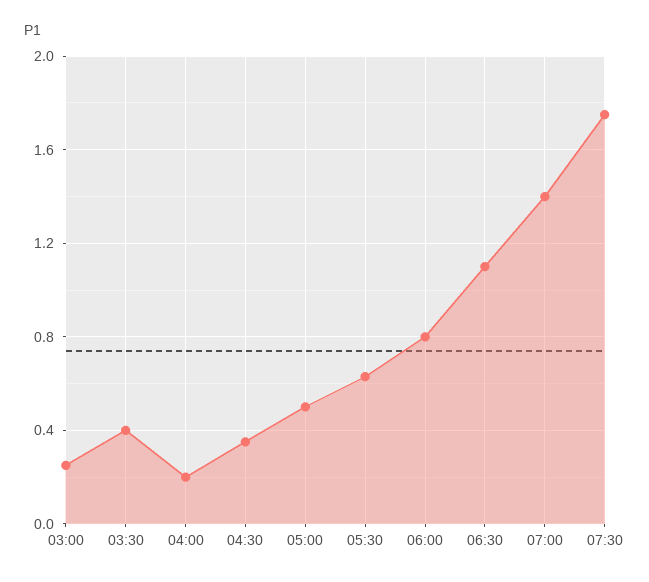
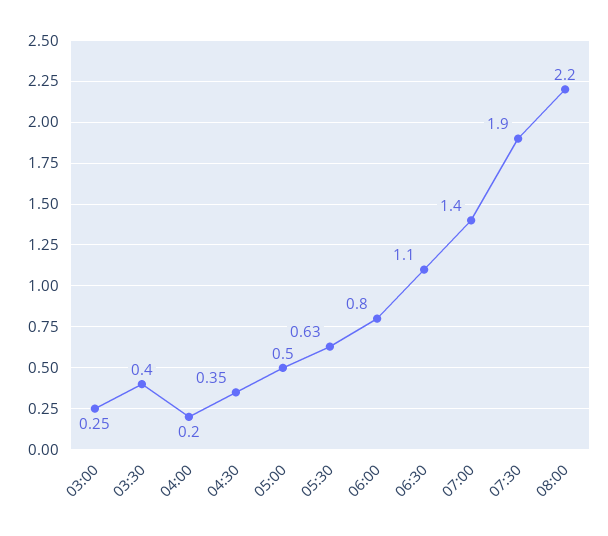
07:30: 1.75 -> 1.9
08:00: none -> 2.2

